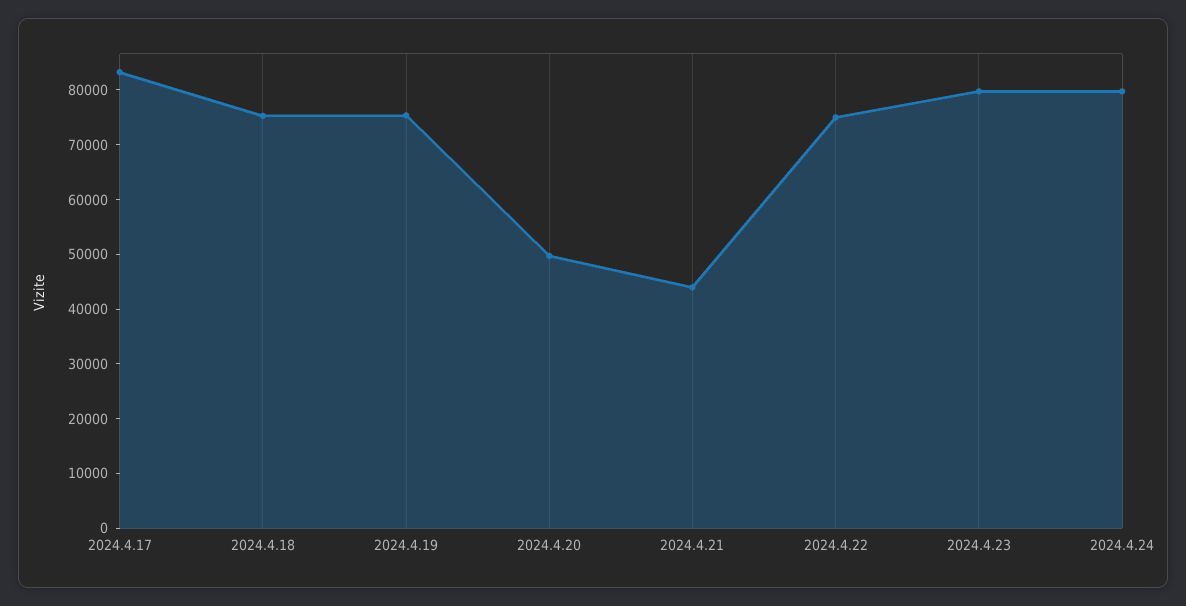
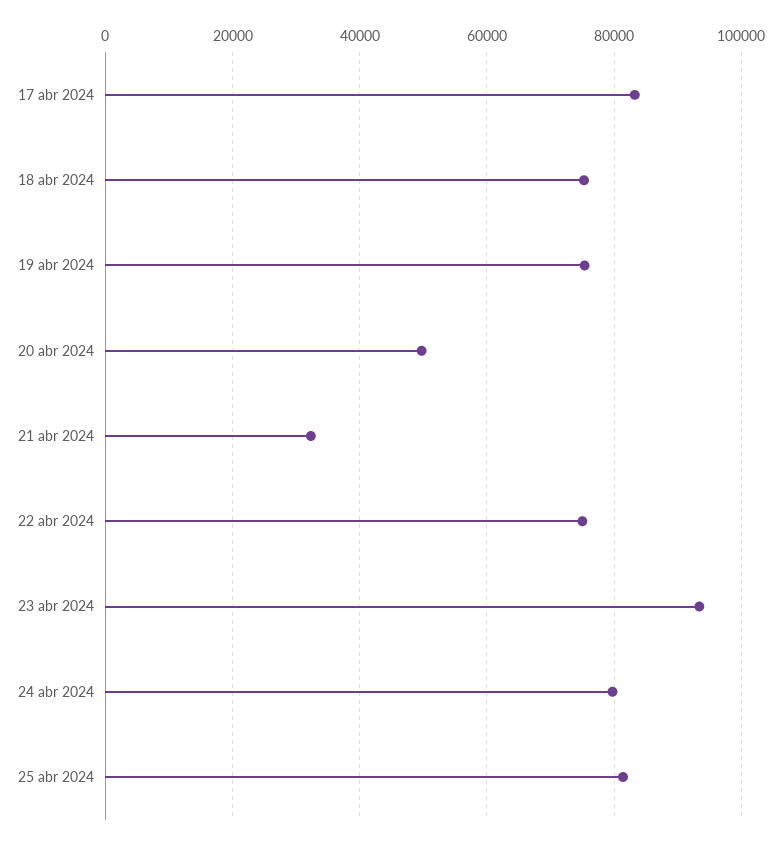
2024.4.21: 44000 -> 32000
2024.4.23: 80000 -> 94000
25 abr 2024: none -> 82000

